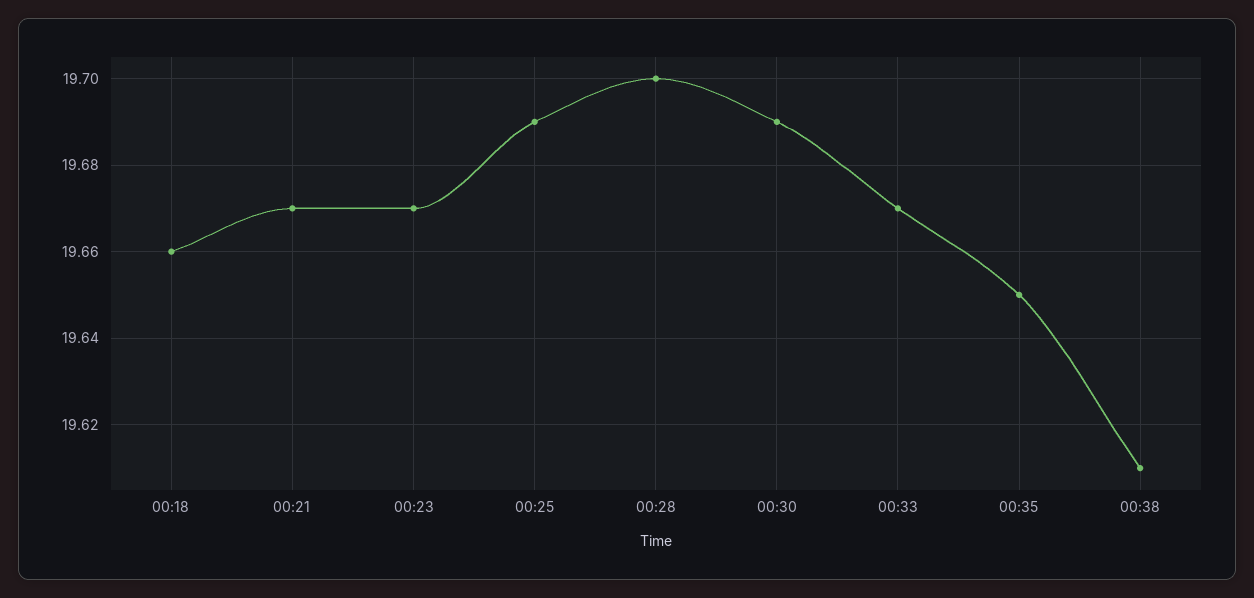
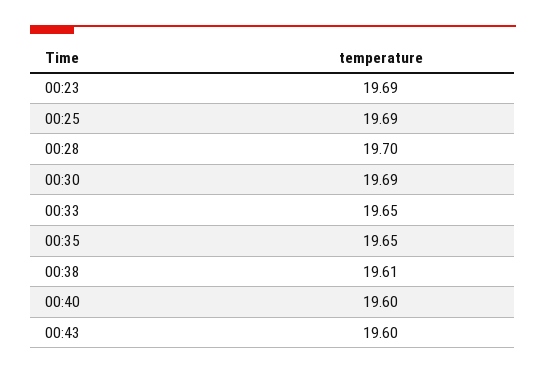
00:18: 19.66 -> none
00:21: 19.67 -> none
00:23: 19.67 -> 19.69
00:33: 19.67 -> 19.65
00:40: none -> 19.6
00:43: none -> 19.6

